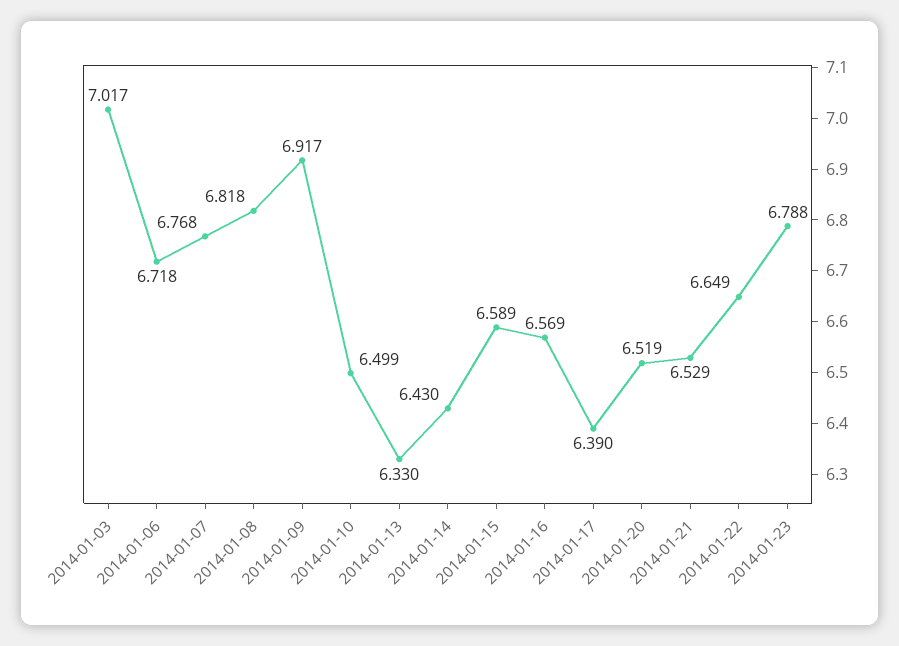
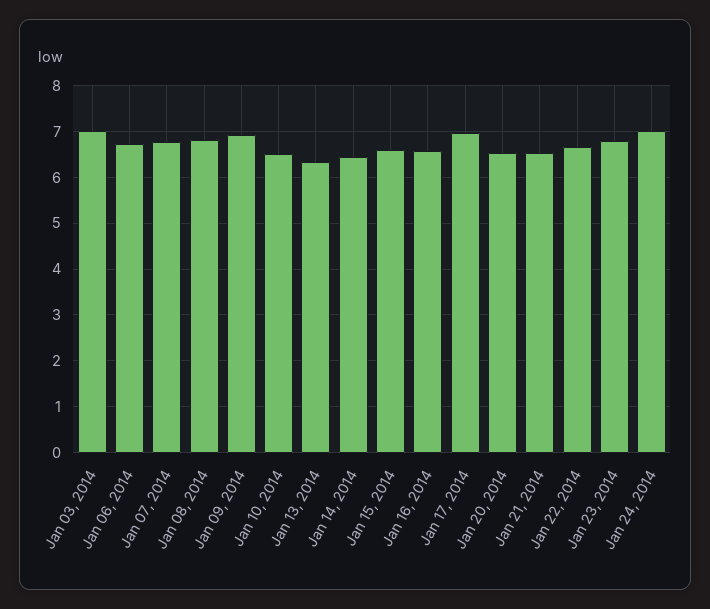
2014-01-17: 6.39 -> 7
Jan 24, 2014: none -> 7

